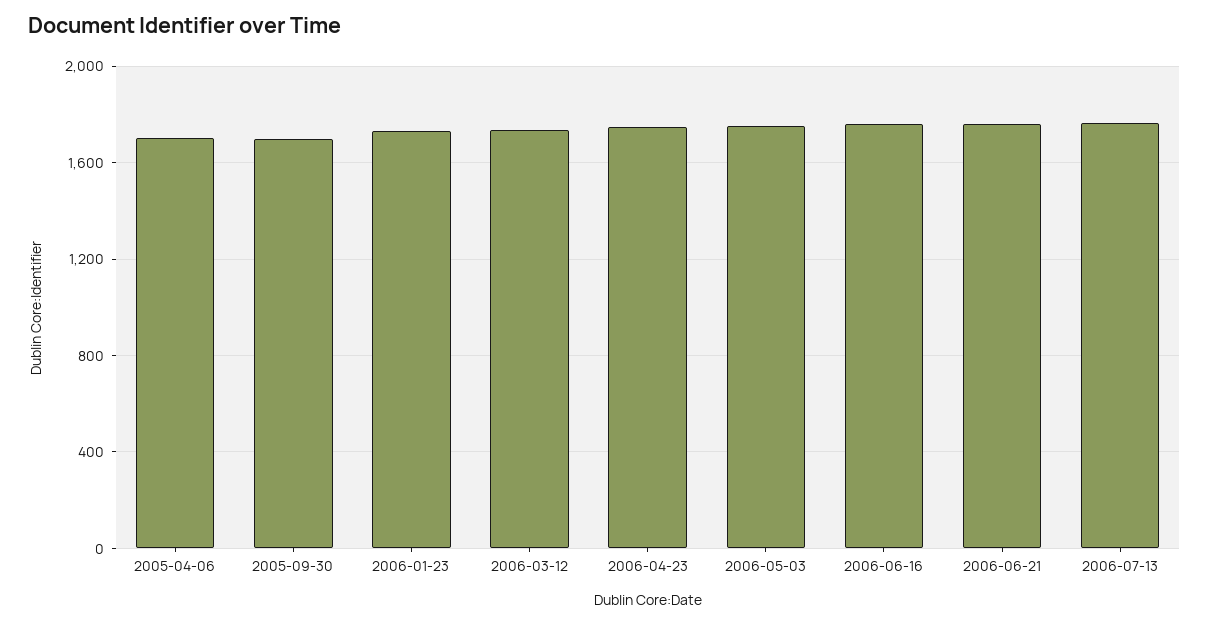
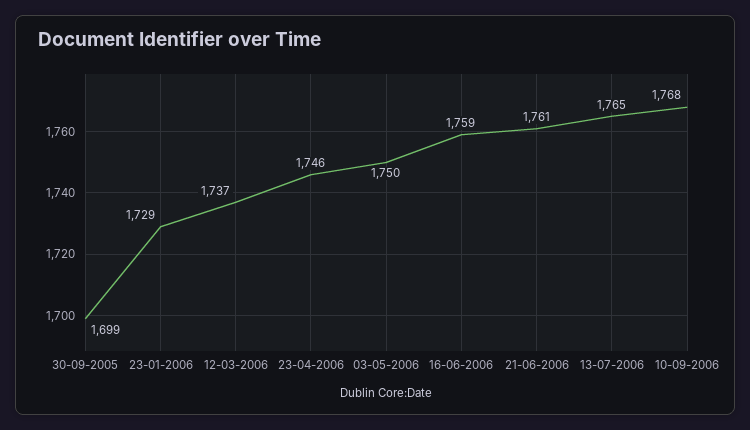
2005-04-06: 1700 -> none
10-09-2006: none -> 1768

